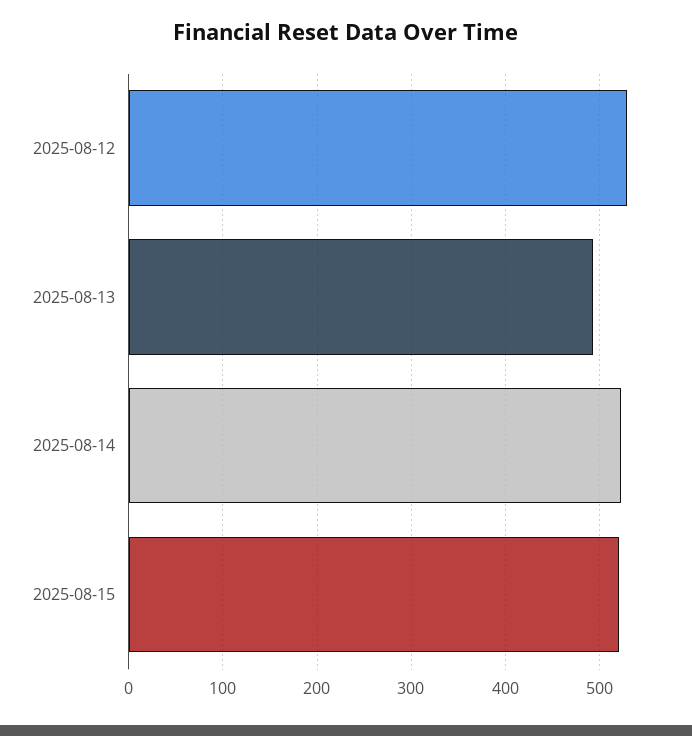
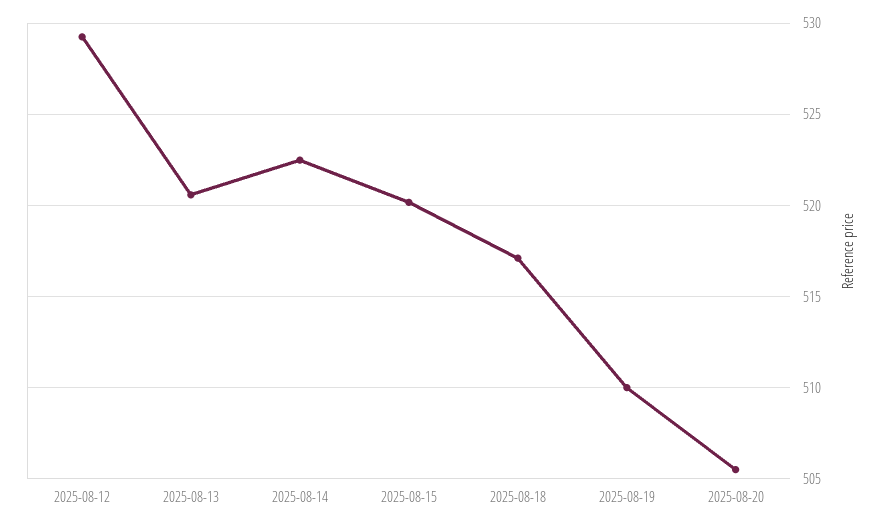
2025-08-13: 490 -> 520.5
2025-08-18: none -> 517
2025-08-19: none -> 510
2025-08-20: none -> 505.5

